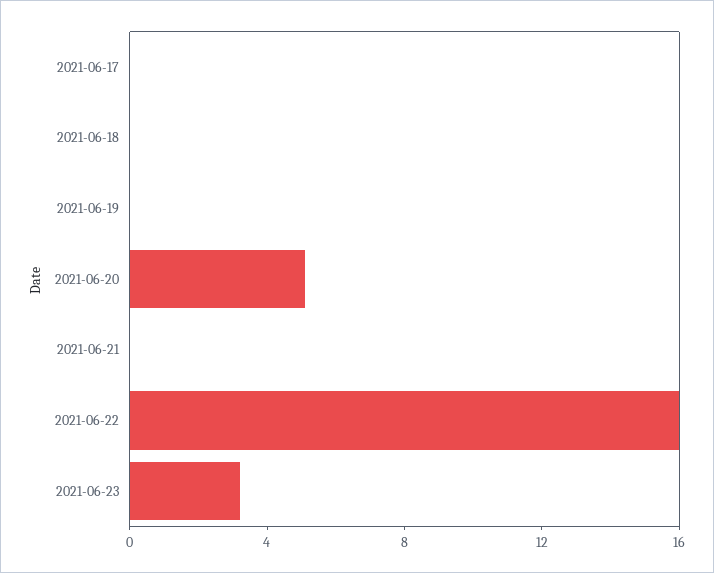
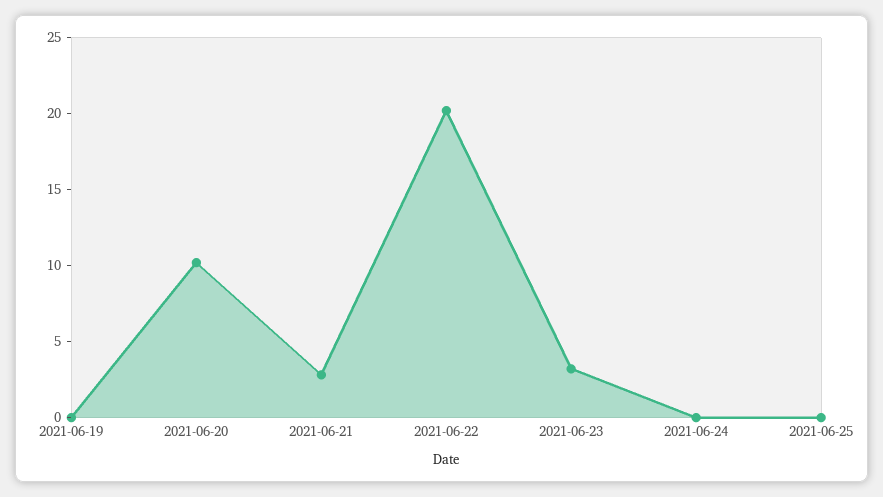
2021-06-17: 0 -> none
2021-06-18: 0 -> none
2021-06-20: 5 -> 10
2021-06-21: 0 -> 3
2021-06-22: 16 -> 20
2021-06-24: none -> 0
2021-06-25: none -> 0

